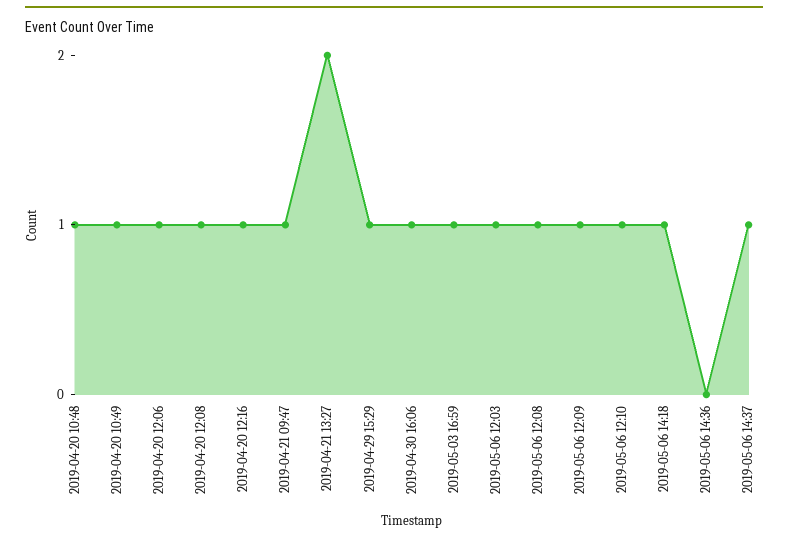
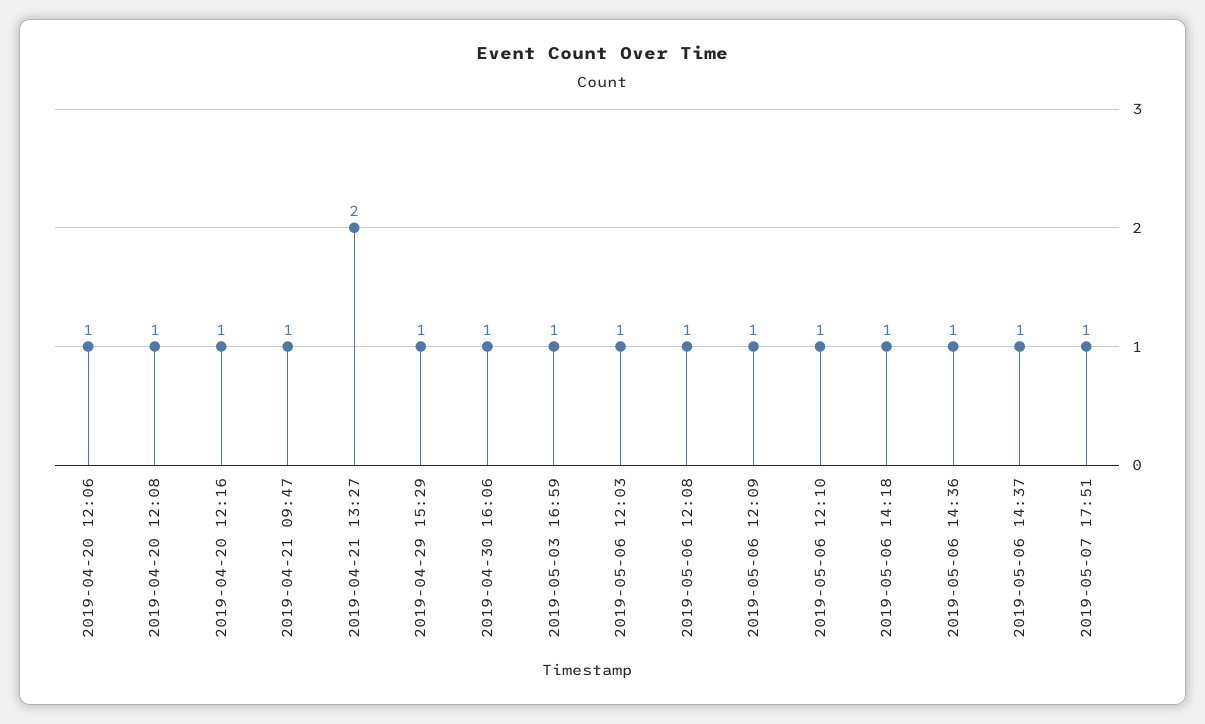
2019-04-20 10:48: 1 -> none
2019-04-20 10:49: 1 -> none
2019-05-06 14:36: 0 -> 1
2019-05-07 17:51: none -> 1

